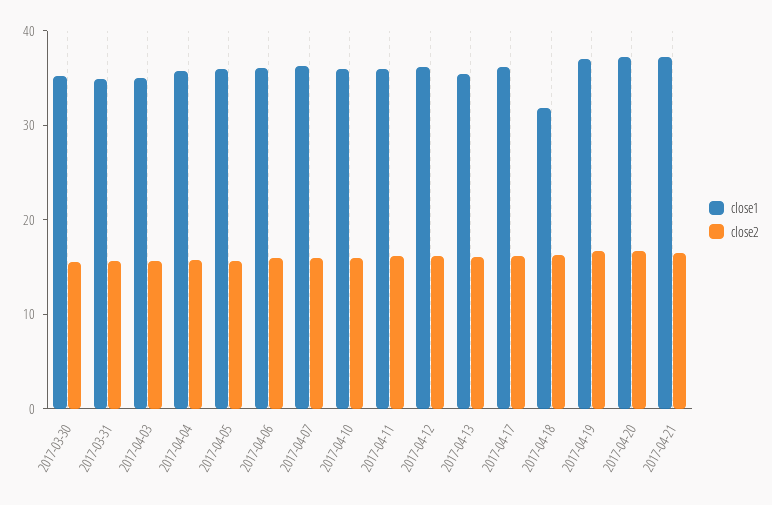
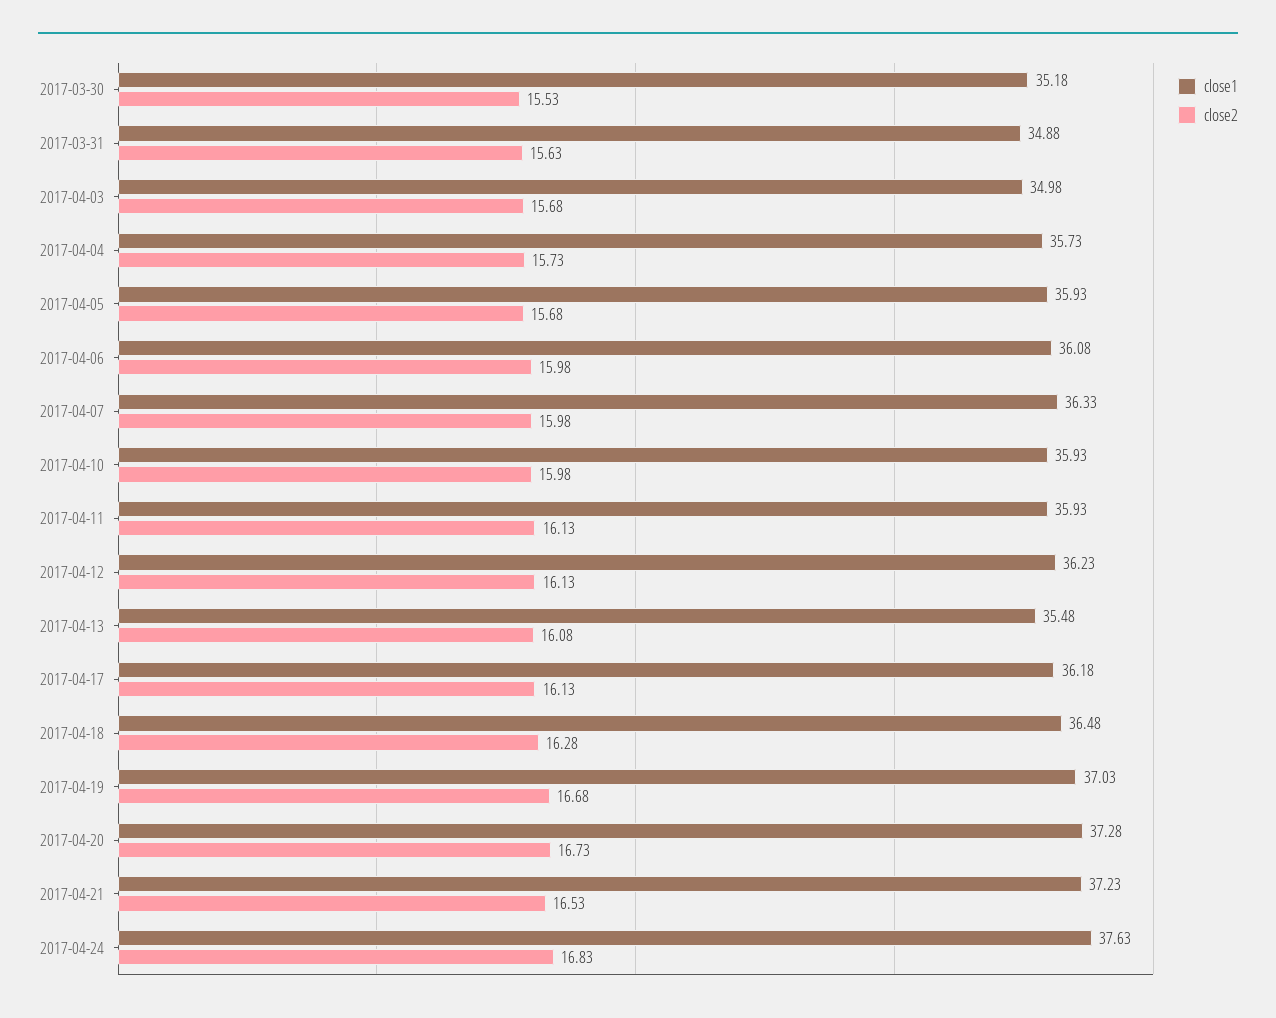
close1, 2017-04-18: 32 -> 36.48
close1, 2017-04-24: none -> 37.63
close2, 2017-04-24: none -> 16.83

